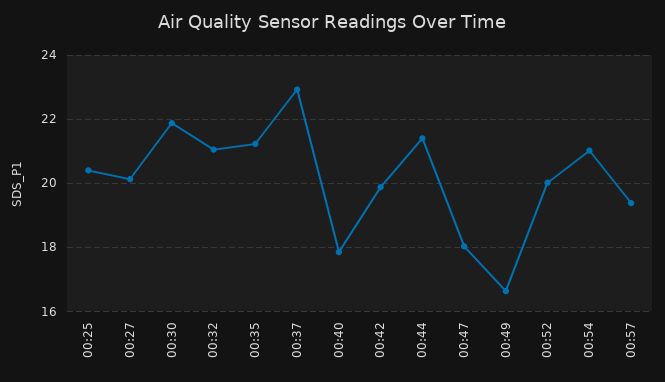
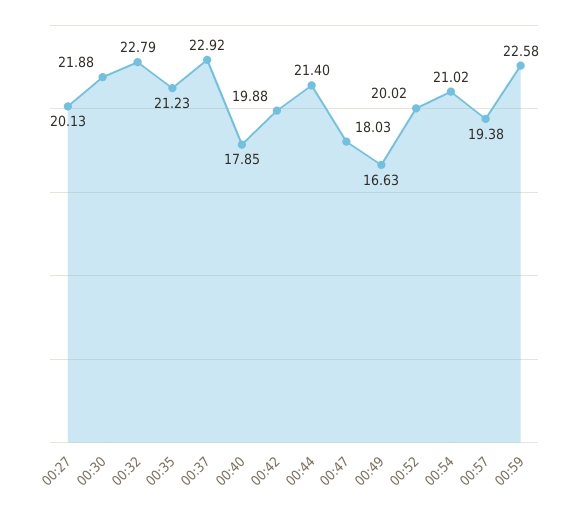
00:25: 20.4 -> none
00:32: 21 -> 22.79
00:59: none -> 22.58

